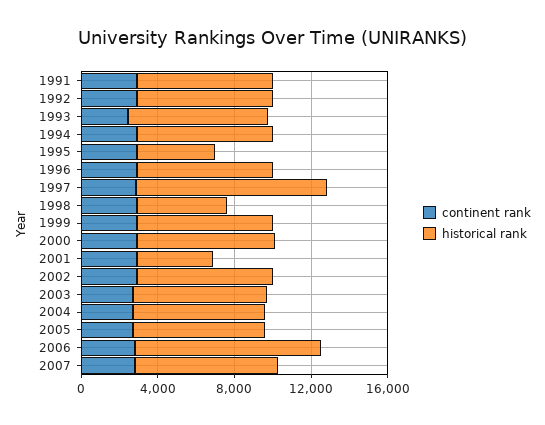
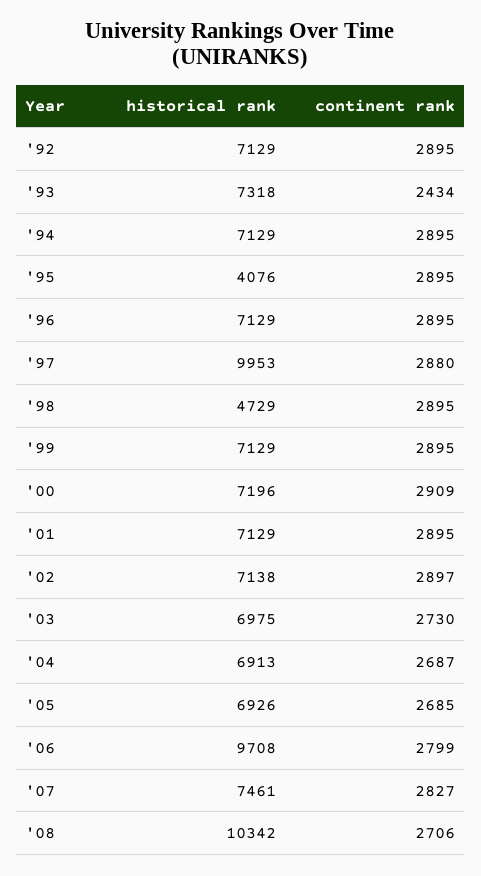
continent rank, 1991: 3000 -> none
historical rank, 1991: 7000 -> none
historical rank, 2001: 4000 -> 7129
historical rank, '08: none -> 10342
continent rank, '08: none -> 2706

